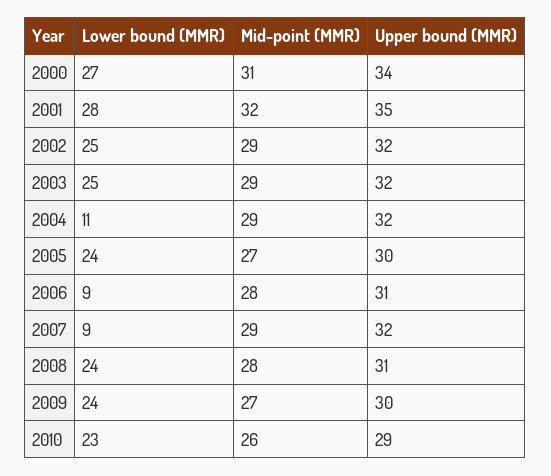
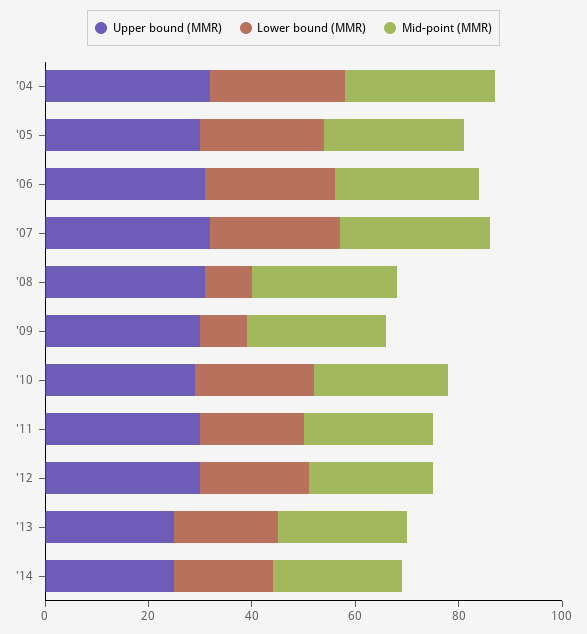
Lower bound (MMR), 2000: 27 -> none
Mid-point (MMR), 2000: 31 -> none
Upper bound (MMR), 2000: 34 -> none
Lower bound (MMR), 2001: 28 -> none
Mid-point (MMR), 2001: 32 -> none
Upper bound (MMR), 2001: 35 -> none
Lower bound (MMR), 2002: 25 -> none
Mid-point (MMR), 2002: 29 -> none
Upper bound (MMR), 2002: 32 -> none
Lower bound (MMR), 2003: 25 -> none
Mid-point (MMR), 2003: 29 -> none
Upper bound (MMR), 2003: 32 -> none
Lower bound (MMR), 2004: 11 -> 25
Lower bound (MMR), 2006: 9 -> 25
Lower bound (MMR), 2007: 9 -> 25
Lower bound (MMR), 2008: 24 -> 10
Lower bound (MMR), 2009: 24 -> 10
Upper bound (MMR), '11: none -> 30
Lower bound (MMR), '11: none -> 20
Mid-point (MMR), '11: none -> 25
Upper bound (MMR), '12: none -> 30
Lower bound (MMR), '12: none -> 20
Mid-point (MMR), '12: none -> 25
Upper bound (MMR), '13: none -> 25
Lower bound (MMR), '13: none -> 20
Mid-point (MMR), '13: none -> 25
Upper bound (MMR), '14: none -> 25
Lower bound (MMR), '14: none -> 20
Mid-point (MMR), '14: none -> 25

